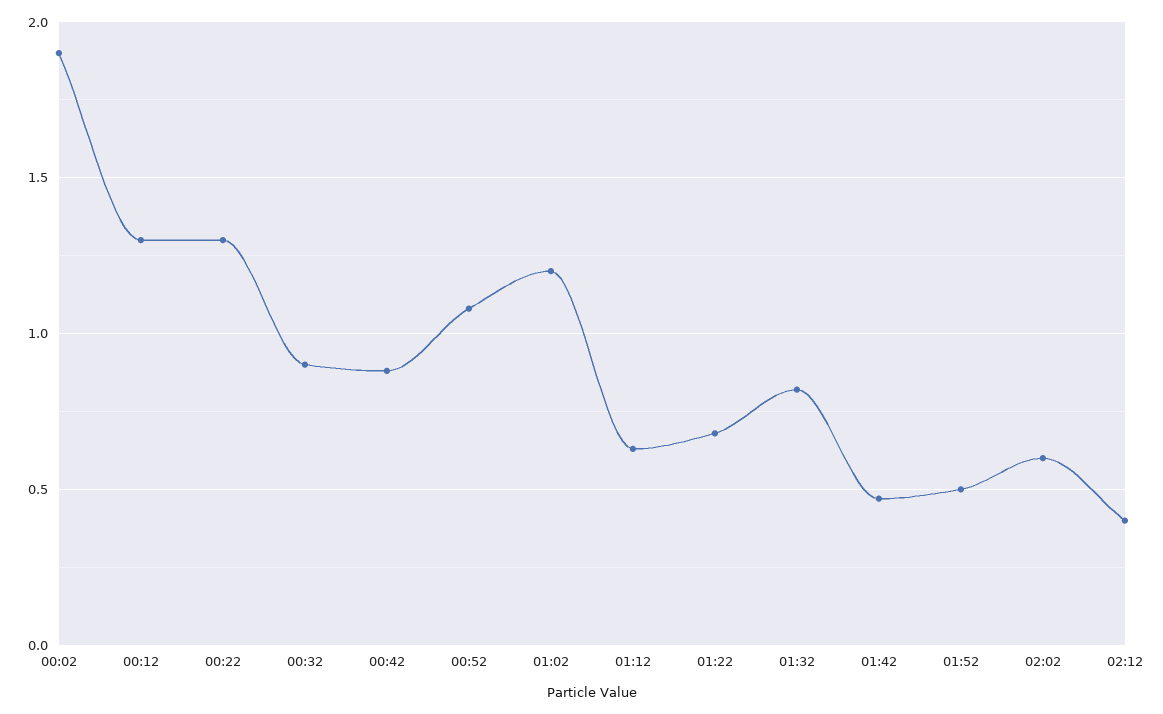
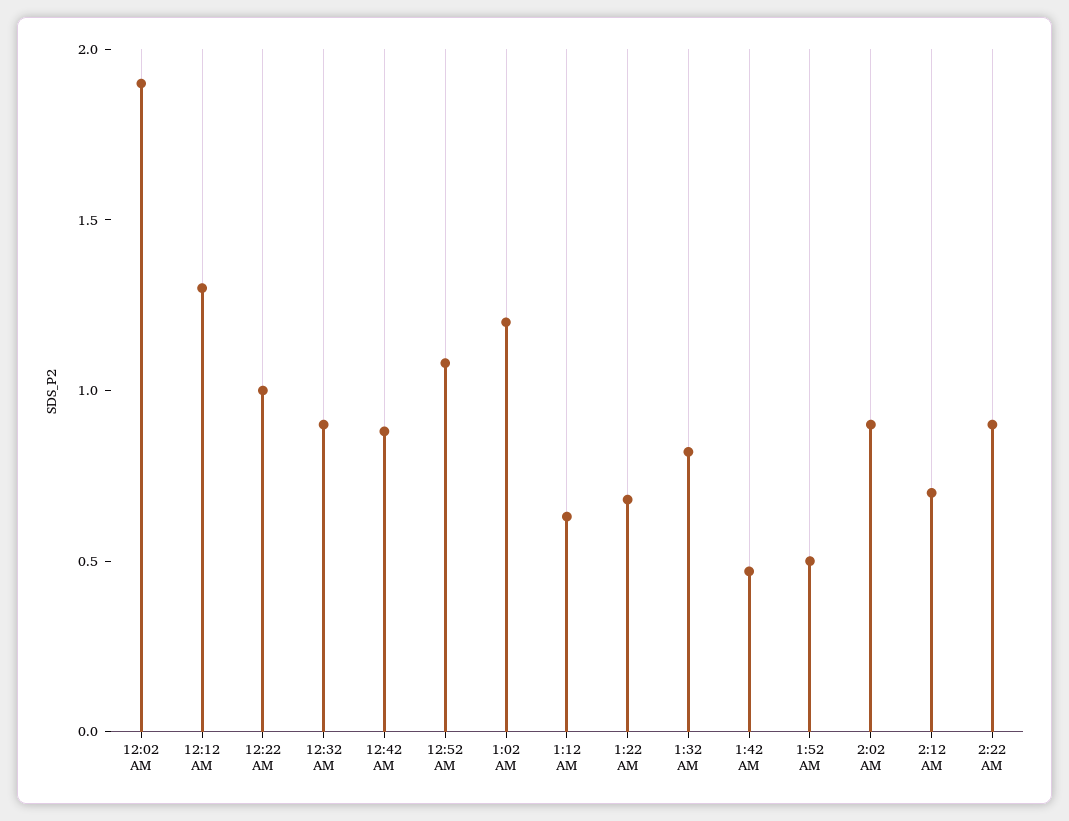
00:22: 1.3 -> 1
02:02: 0.6 -> 0.9
02:12: 0.4 -> 0.7
2:22 AM: none -> 0.9

